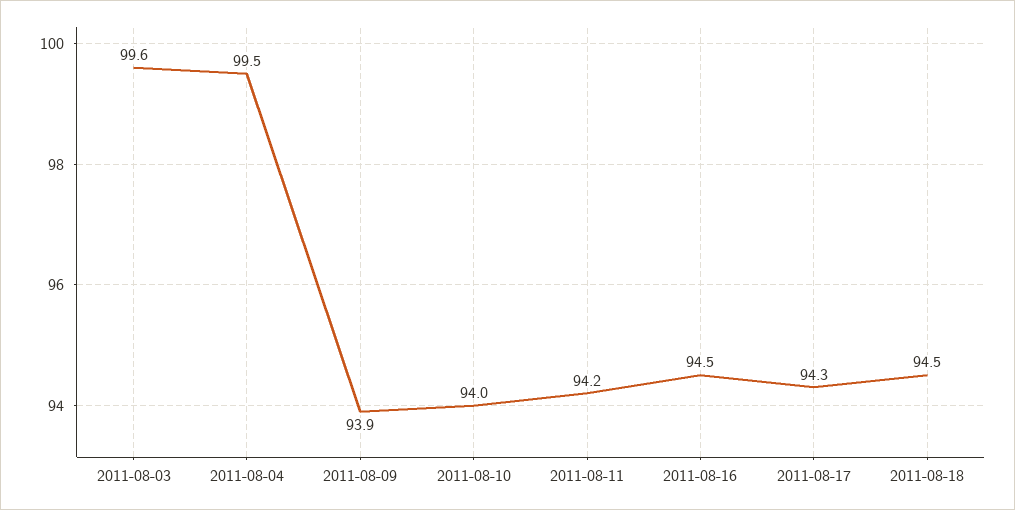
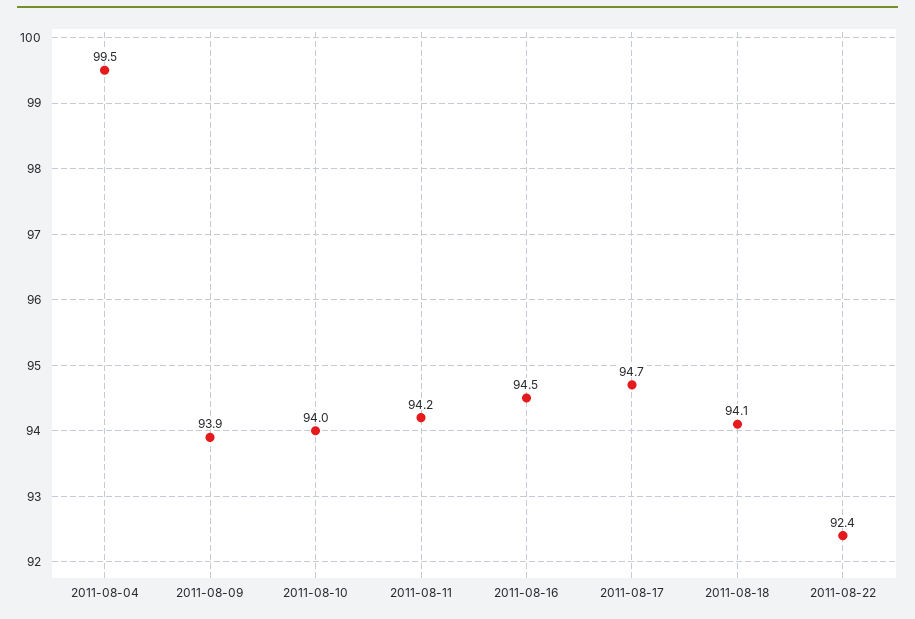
2011-08-03: 99.6 -> none
2011-08-17: 94.3 -> 94.7
2011-08-18: 94.5 -> 94.1
2011-08-22: none -> 92.4

